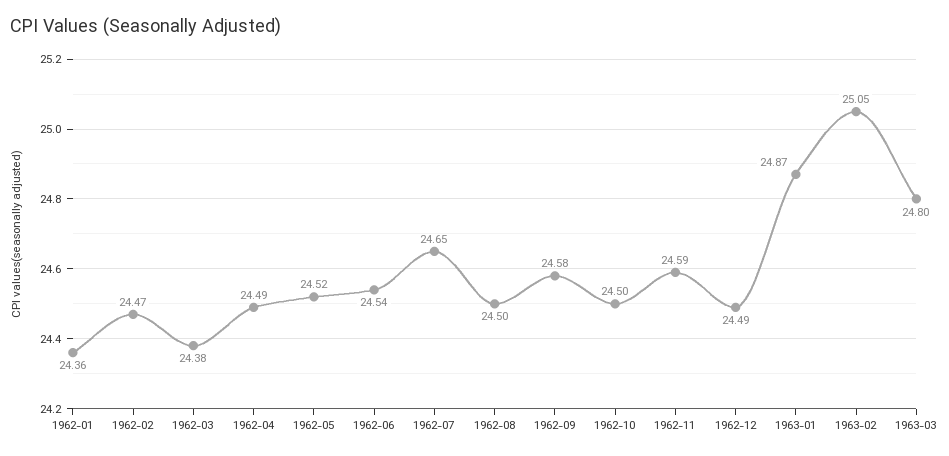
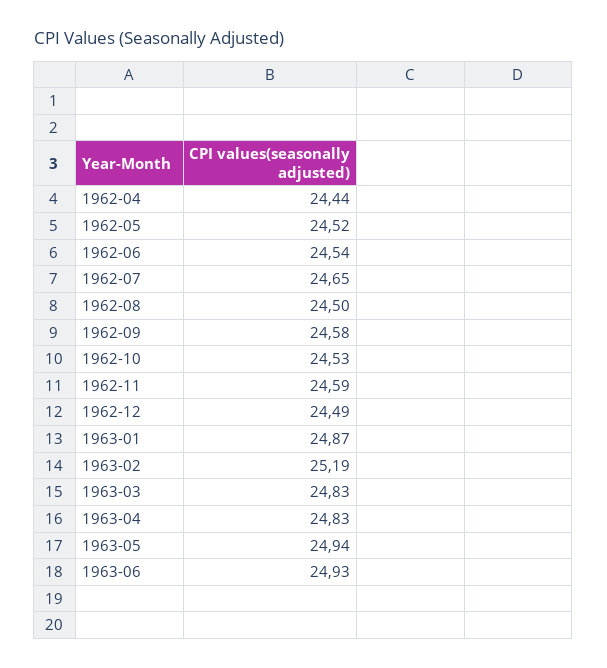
1962-01: 24.36 -> none
1962-02: 24.47 -> none
1962-03: 24.38 -> none
1962-04: 24.49 -> 24.44
1962-10: 24.5 -> 24.53
1963-02: 25.05 -> 25.19
1963-03: 24.8 -> 24.83
1963-04: none -> 24.83
1963-05: none -> 24.94
1963-06: none -> 24.93

